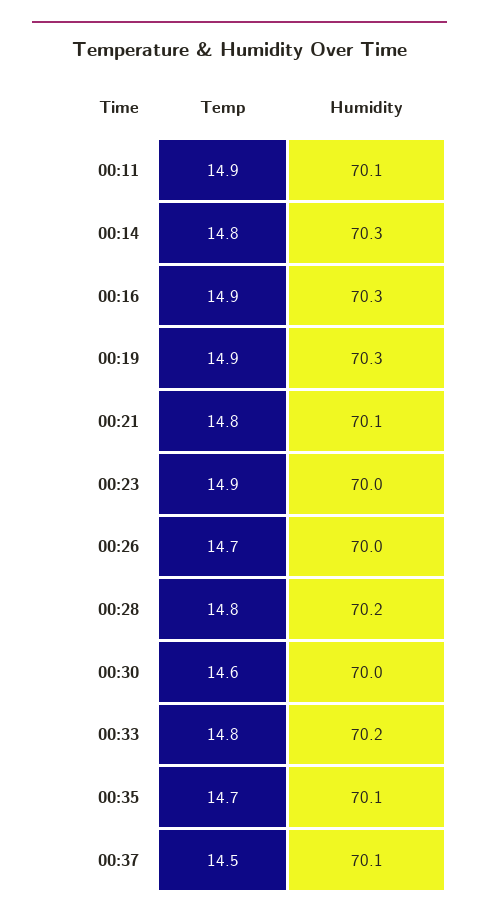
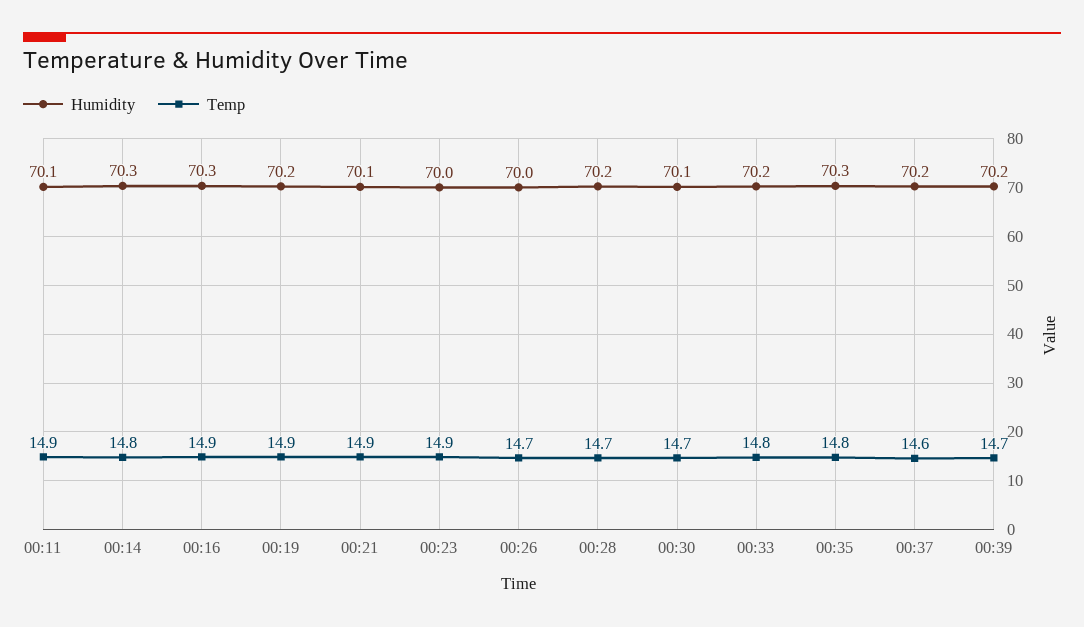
Humidity, 00:19: 70.3 -> 70.2
Temp, 00:21: 14.8 -> 14.9
Temp, 00:28: 14.8 -> 14.7
Temp, 00:30: 14.6 -> 14.7
Humidity, 00:30: 70 -> 70.1
Temp, 00:35: 14.7 -> 14.8
Humidity, 00:35: 70.1 -> 70.3
Temp, 00:37: 14.5 -> 14.6
Humidity, 00:37: 70.1 -> 70.2
Humidity, 00:39: none -> 70.2
Temp, 00:39: none -> 14.7

